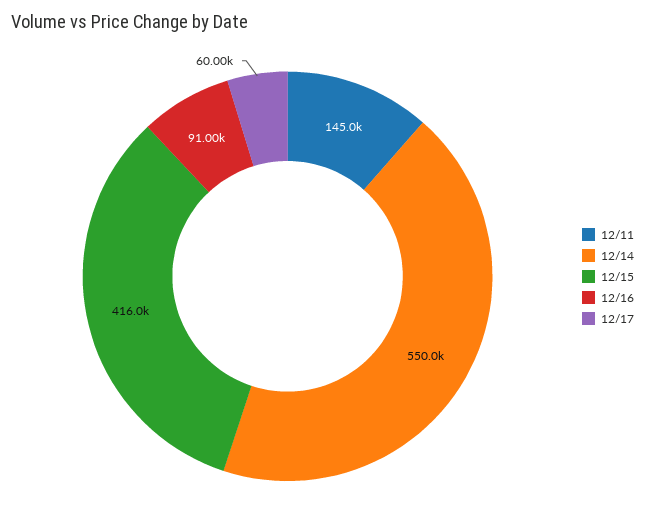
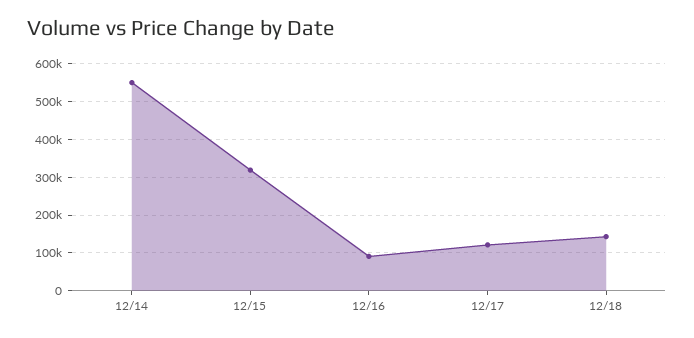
12/11: 145000 -> none
12/15: 416000 -> 320000
12/17: 60000 -> 120000
12/18: none -> 140000

